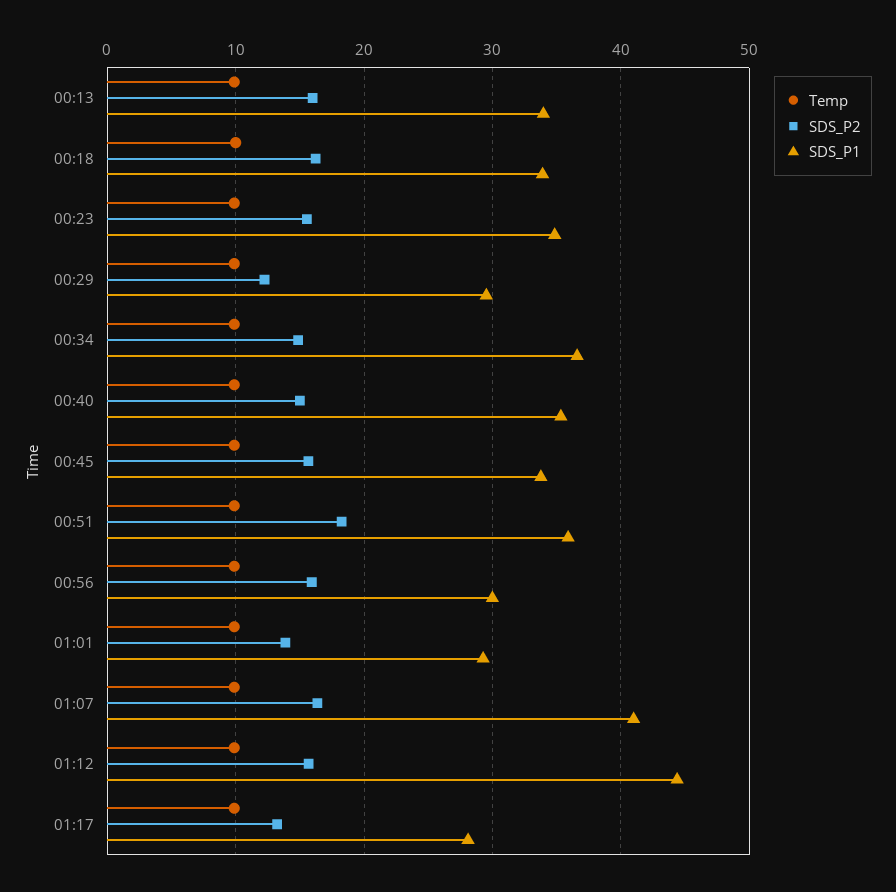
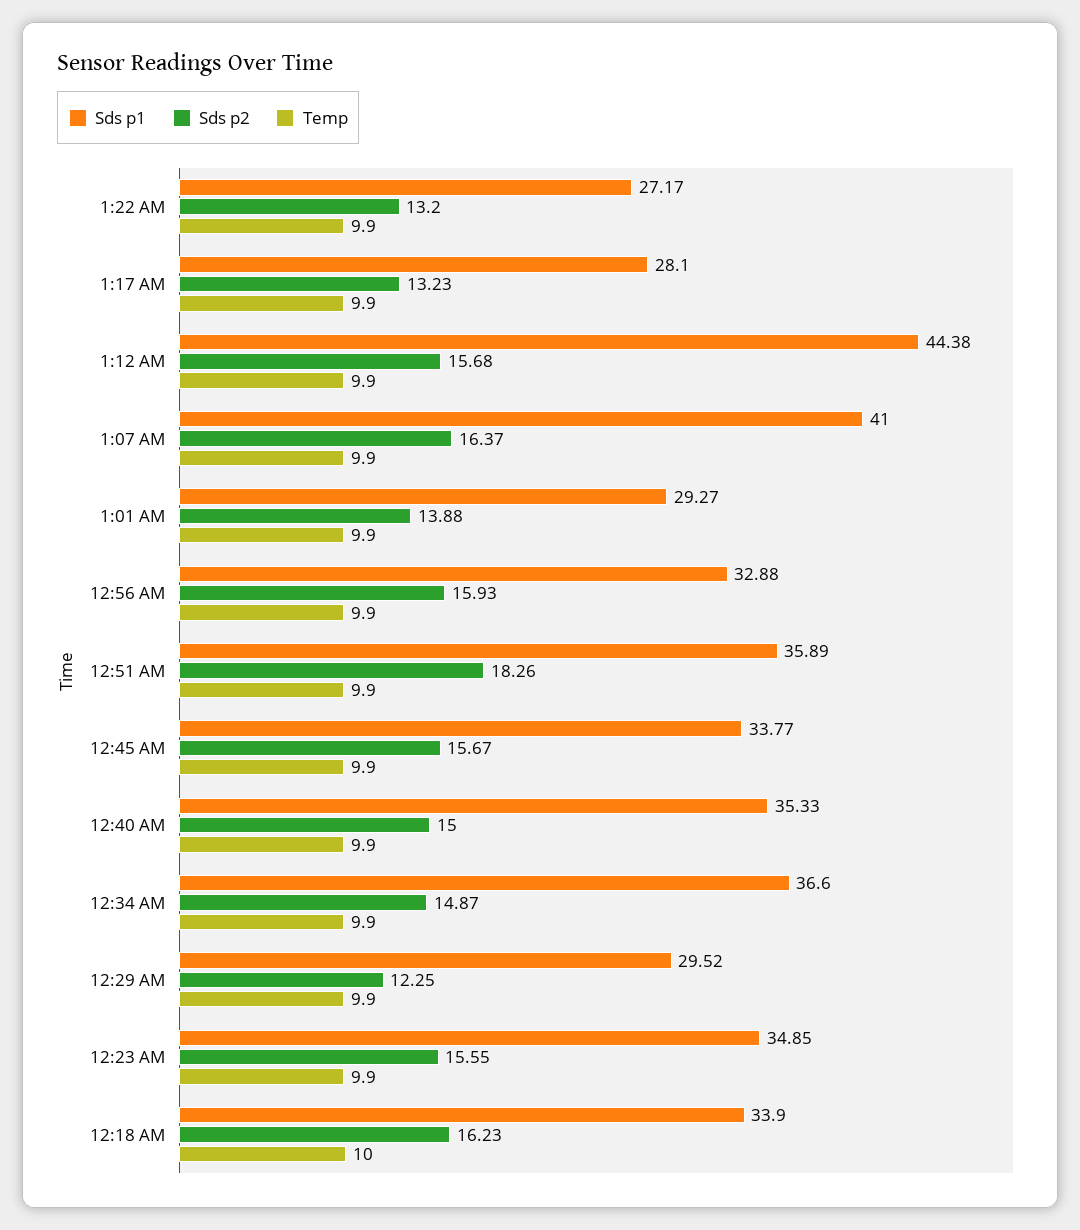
Temp, 00:13: 10 -> none
SDS_P2, 00:13: 16 -> none
SDS_P1, 00:13: 34 -> none
SDS_P1, 00:56: 30 -> 32.88
SDS_P1, 1:22 AM: none -> 27.17
SDS_P2, 1:22 AM: none -> 13.2
Temp, 1:22 AM: none -> 9.9

